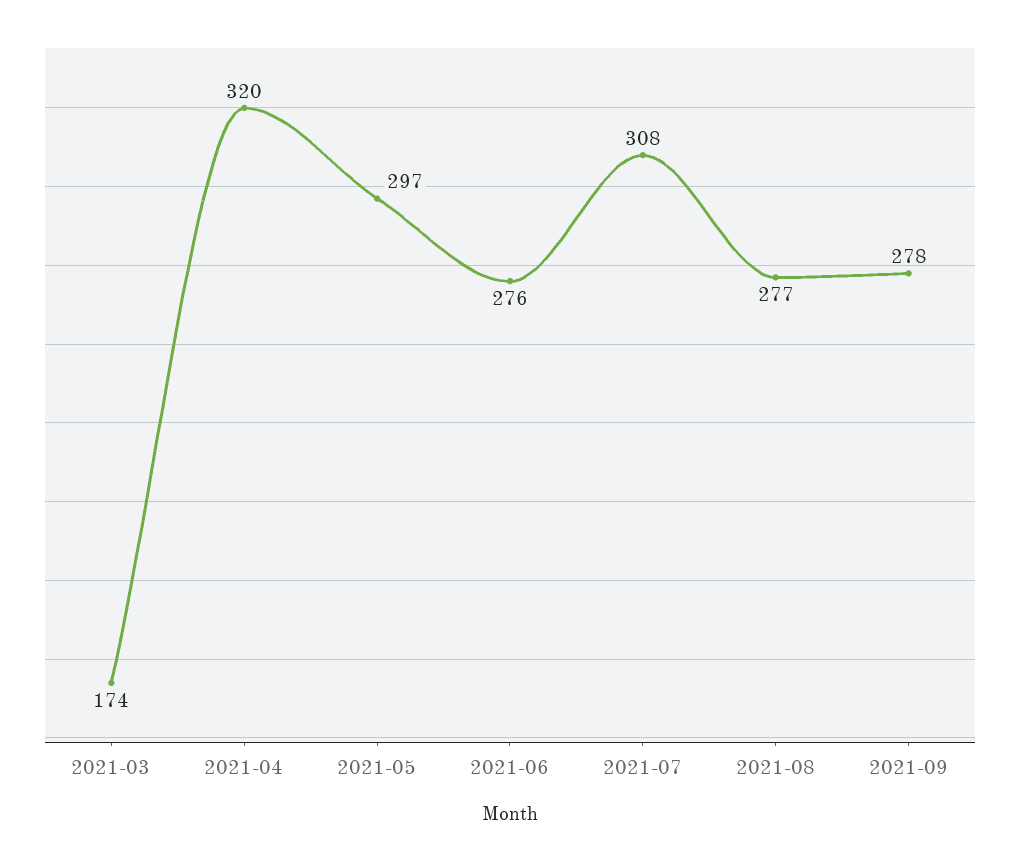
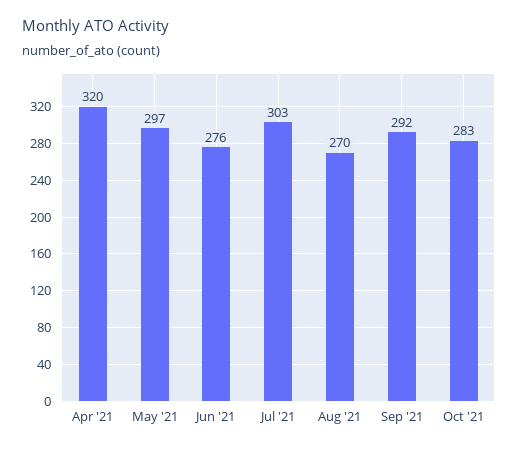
2021-03: 174 -> none
2021-07: 308 -> 303
2021-08: 277 -> 270
2021-09: 278 -> 292
Oct '21: none -> 283

